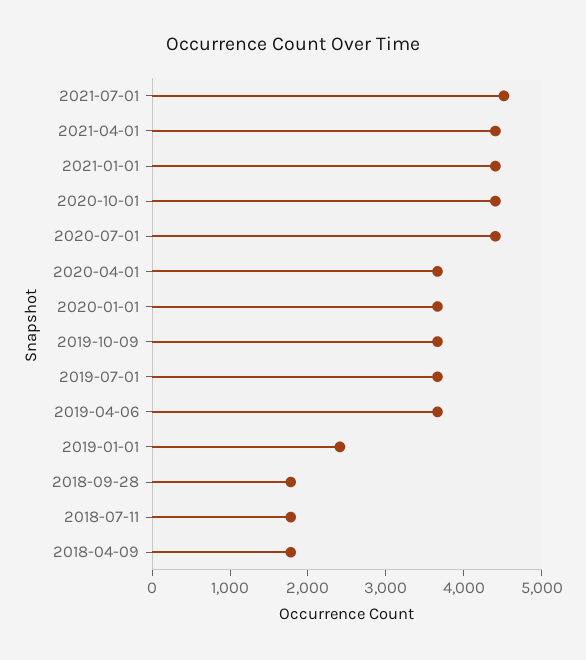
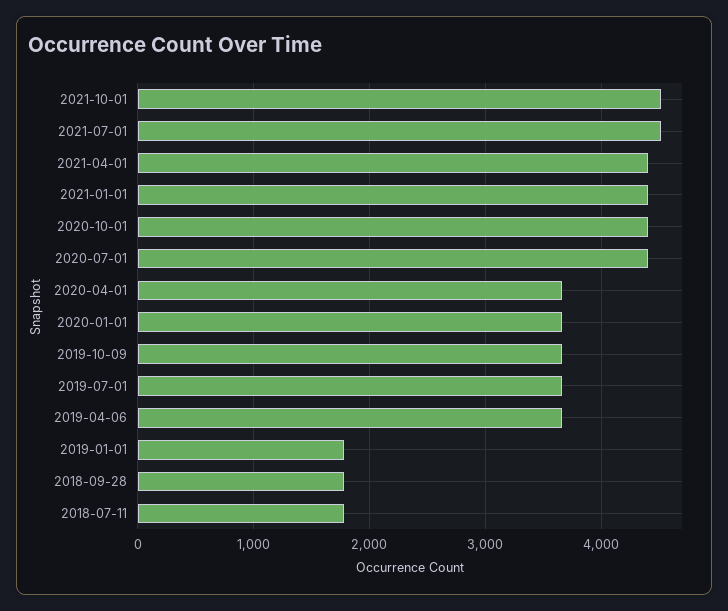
2019-01-01: 2400 -> 1800
2018-04-09: 1800 -> none
2021-10-01: none -> 4500

